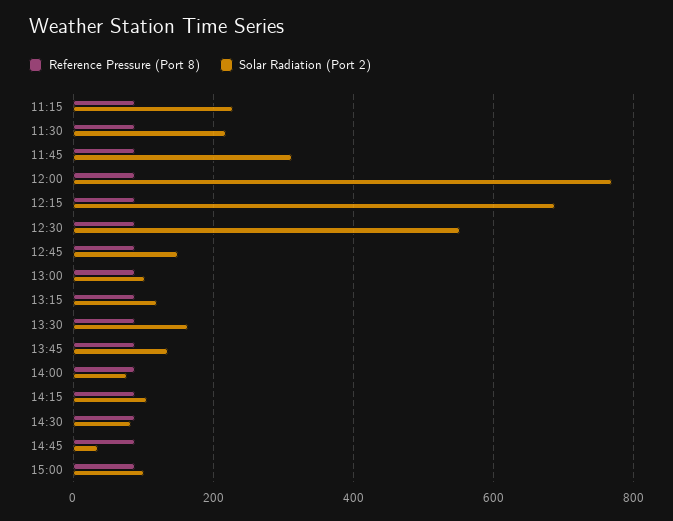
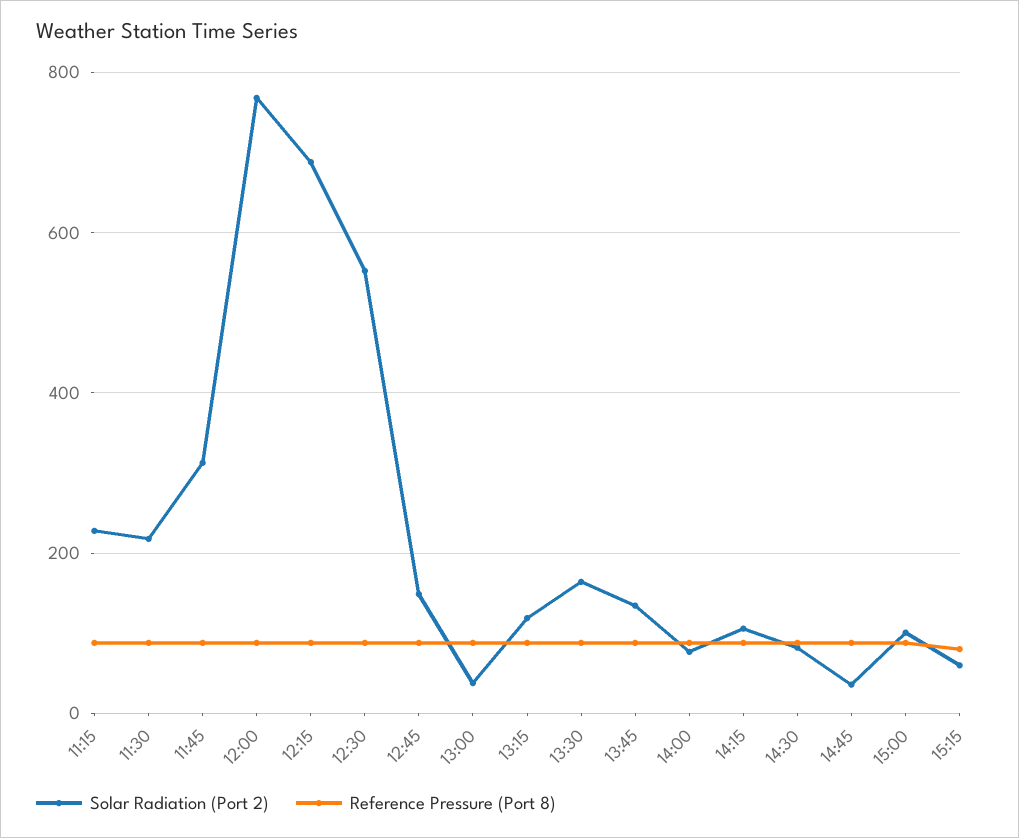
Solar Radiation (Port 2), 13:00: 100 -> 40
Solar Radiation (Port 2), 15:15: none -> 60
Reference Pressure (Port 8), 15:15: none -> 80

